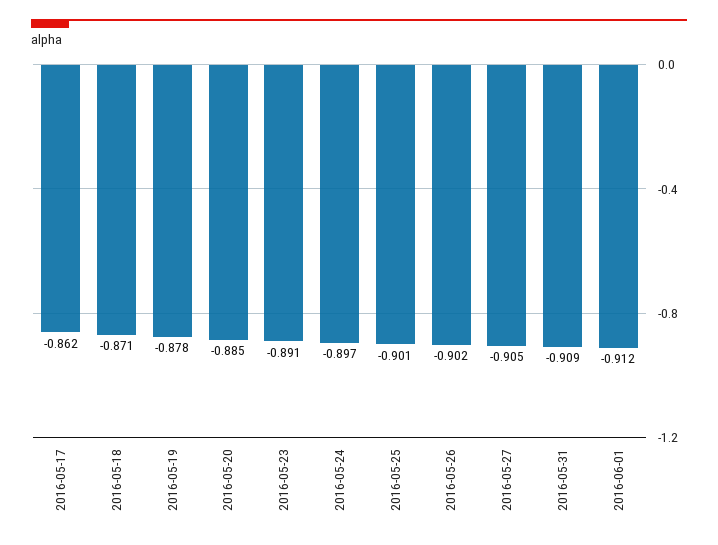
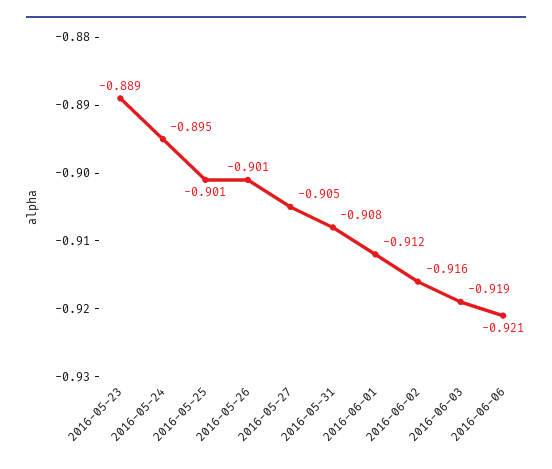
2016-05-17: -0.862 -> none
2016-05-18: -0.871 -> none
2016-05-19: -0.878 -> none
2016-05-20: -0.885 -> none
2016-05-23: -0.891 -> -0.889
2016-05-24: -0.897 -> -0.895
2016-05-26: -0.902 -> -0.901
2016-05-31: -0.909 -> -0.908
2016-06-02: none -> -0.916
2016-06-03: none -> -0.919
2016-06-06: none -> -0.921

